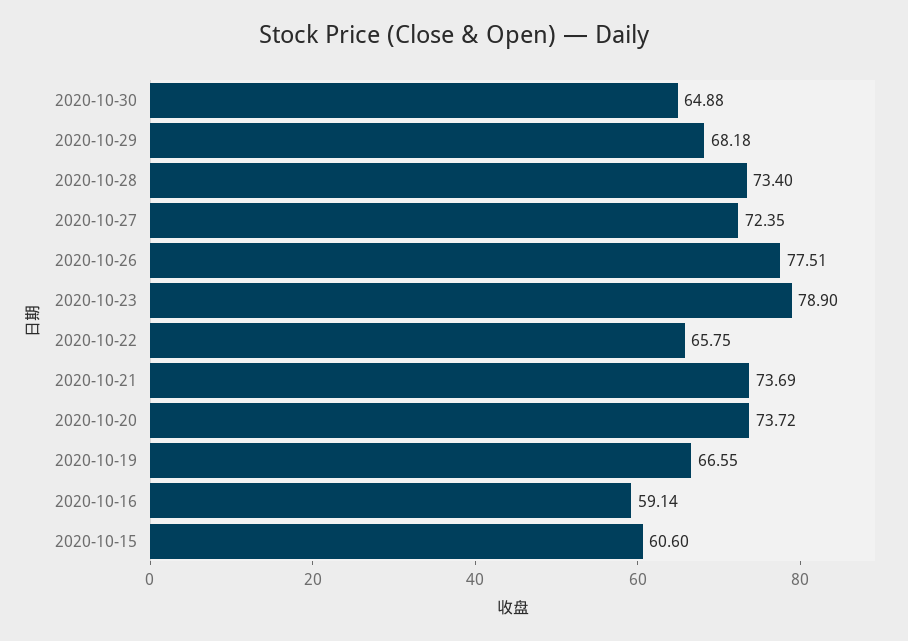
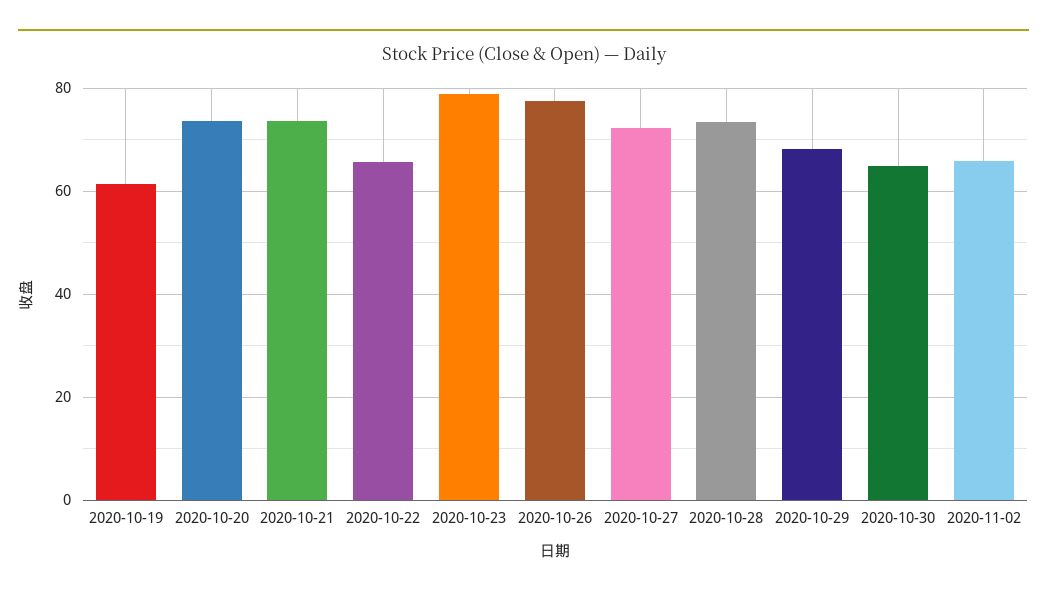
2020-10-19: 66.55 -> 62
2020-10-16: 59.14 -> none
2020-10-15: 60.6 -> none
2020-11-02: none -> 66

